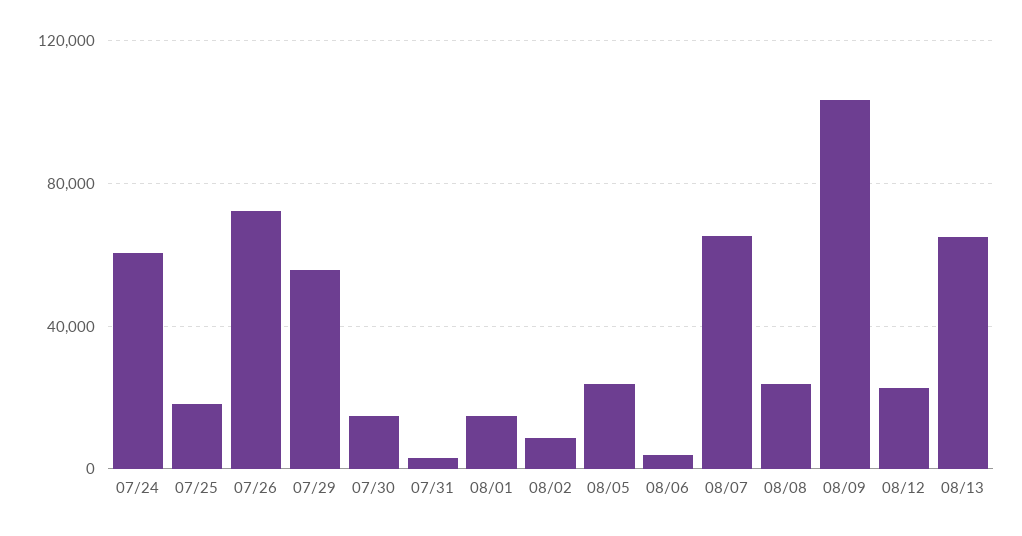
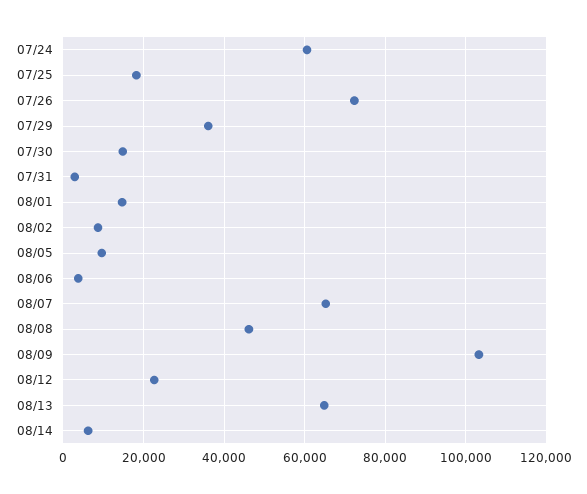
07/29: 55000 -> 36000
08/05: 25000 -> 10000
08/08: 25000 -> 46000
08/14: none -> 6000

